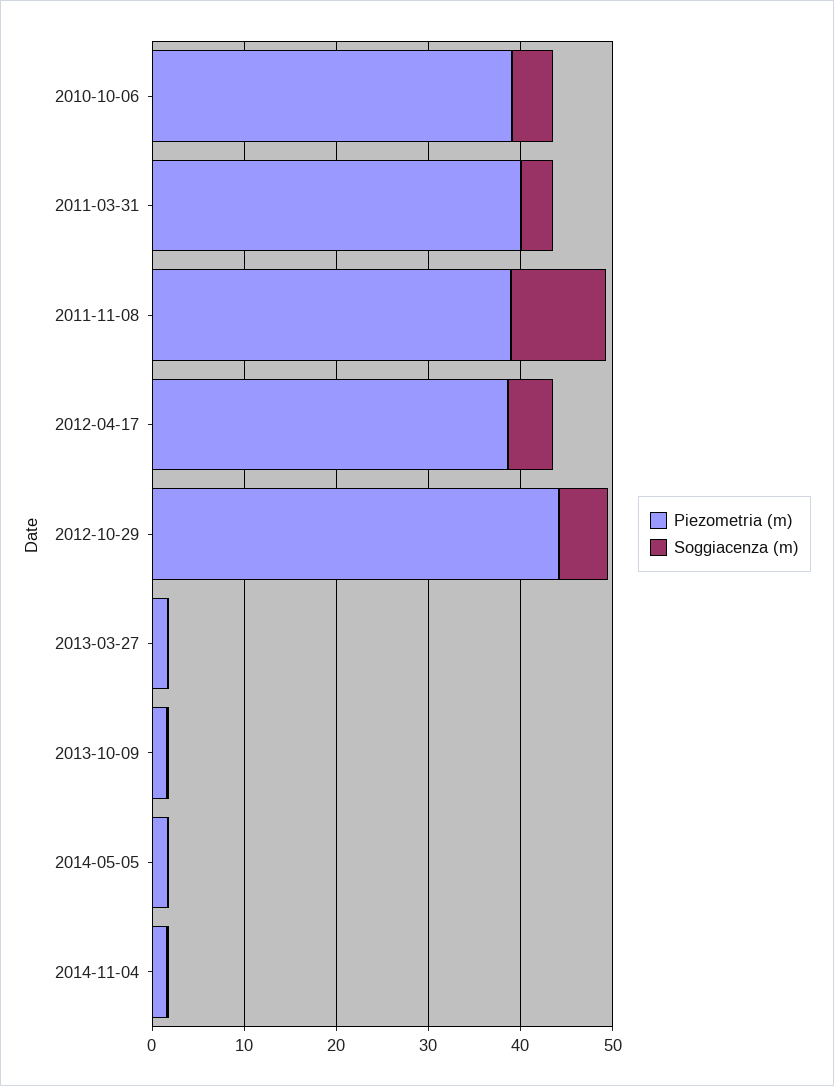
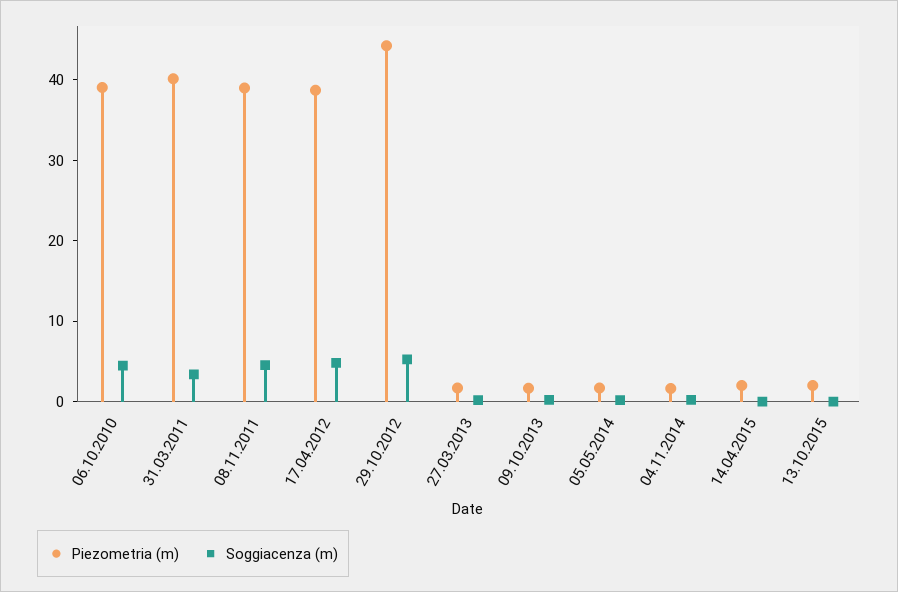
Soggiacenza (m), 2011-11-08: 10 -> 4
Piezometria (m), 14.04.2015: none -> 2
Soggiacenza (m), 14.04.2015: none -> 0
Piezometria (m), 13.10.2015: none -> 2
Soggiacenza (m), 13.10.2015: none -> 0

